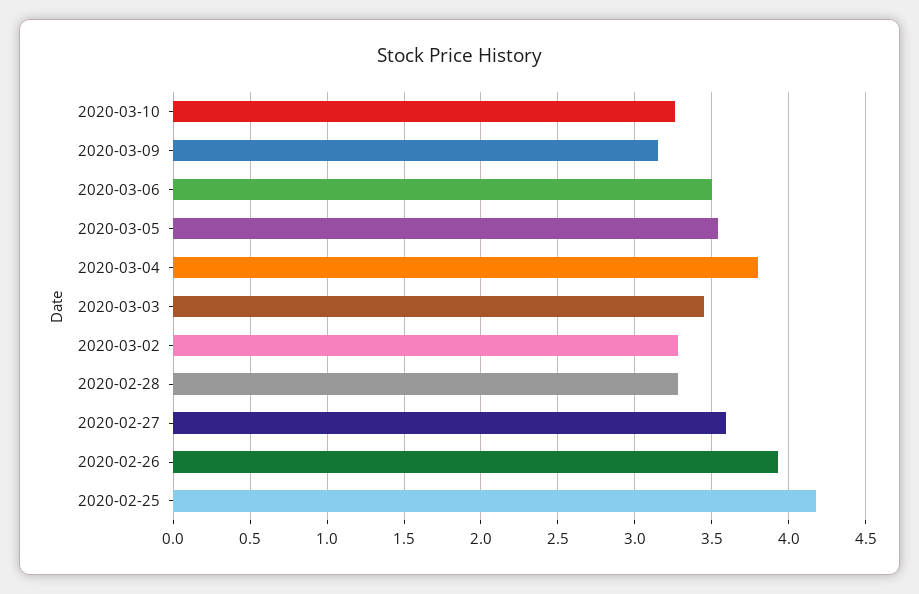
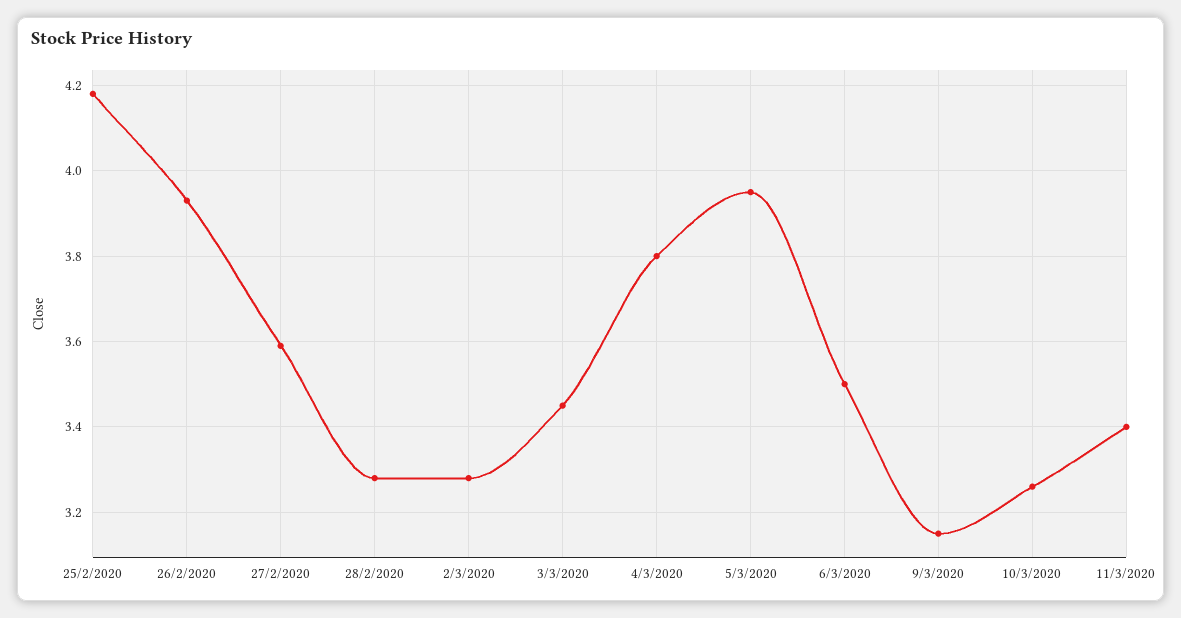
2020-03-05: 3.55 -> 3.95
11/3/2020: none -> 3.4

